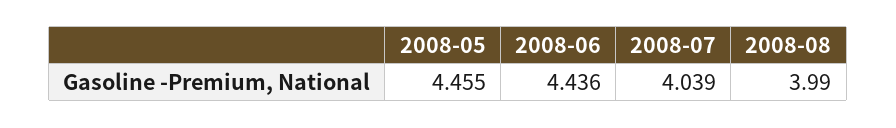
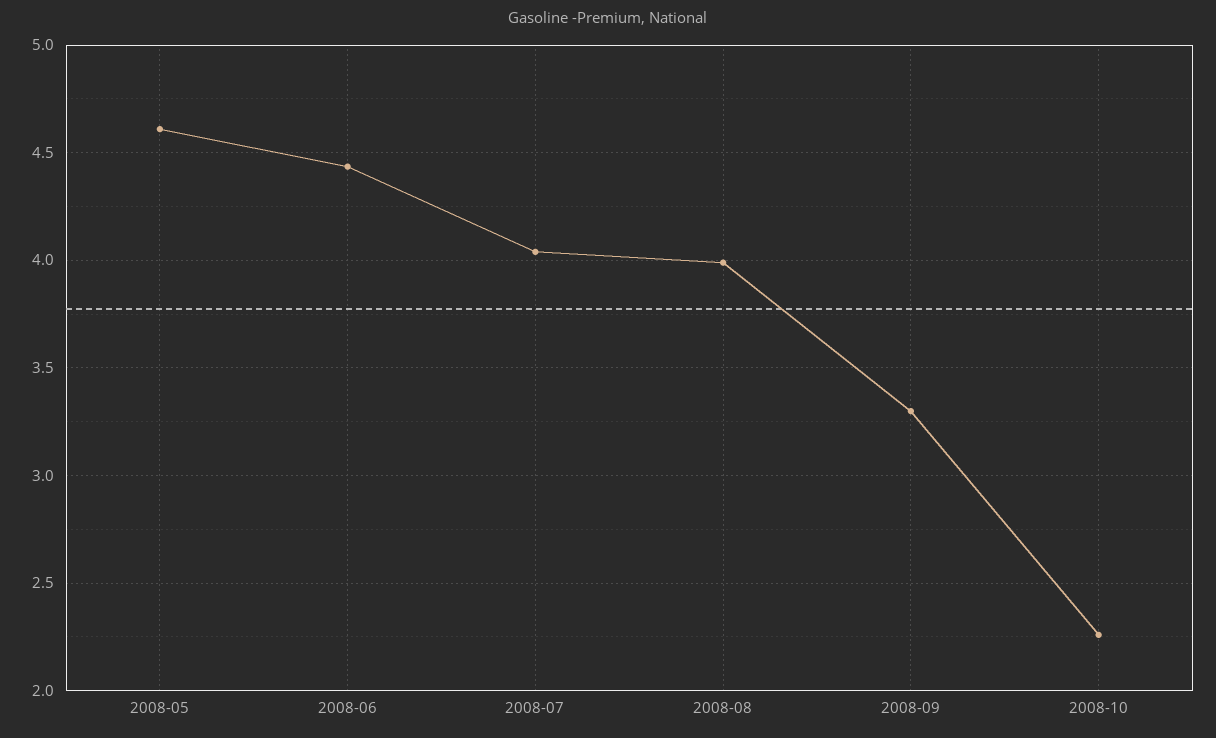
2008-05: 4.455 -> 4.6
2008-09: none -> 3.3
2008-10: none -> 2.25

